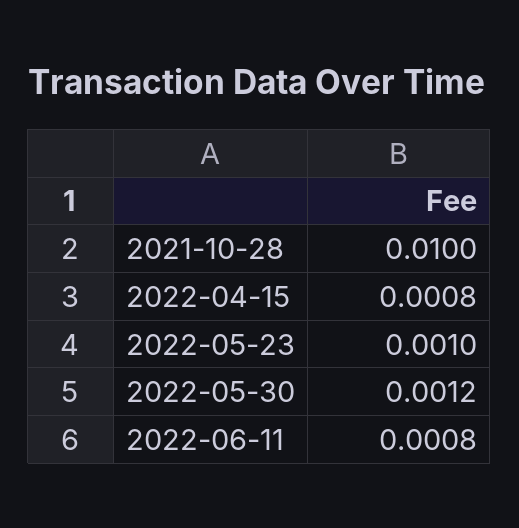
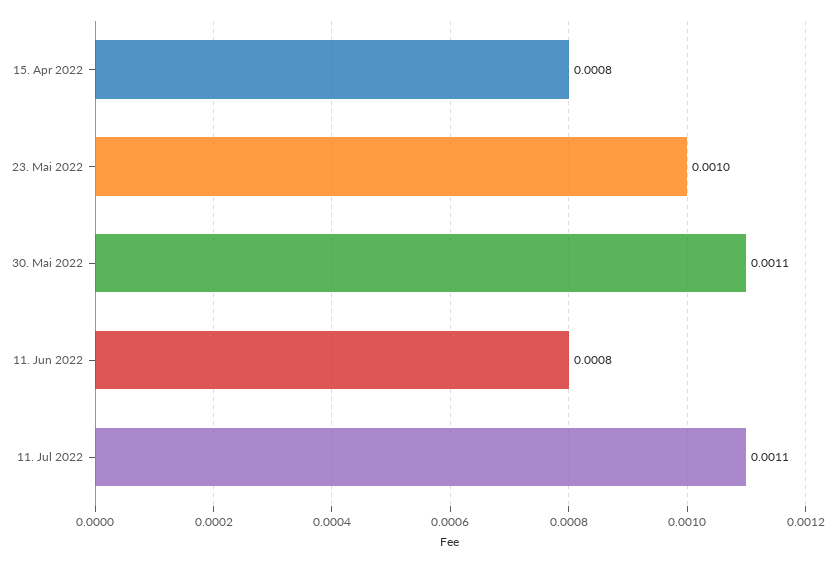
2021-10-28: 0.01 -> none
2022-05-30: 0.0012 -> 0.0011
11. Jul 2022: none -> 0.0011

